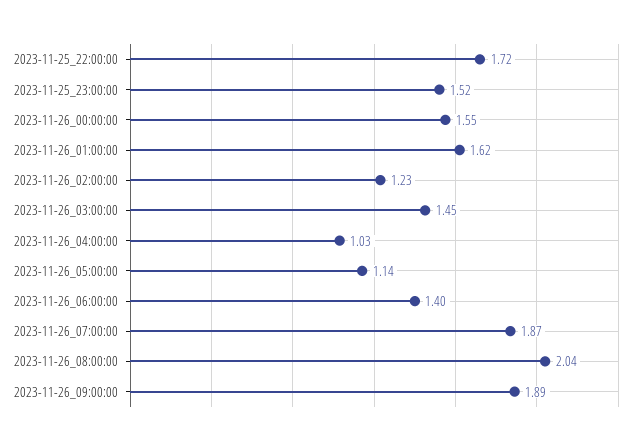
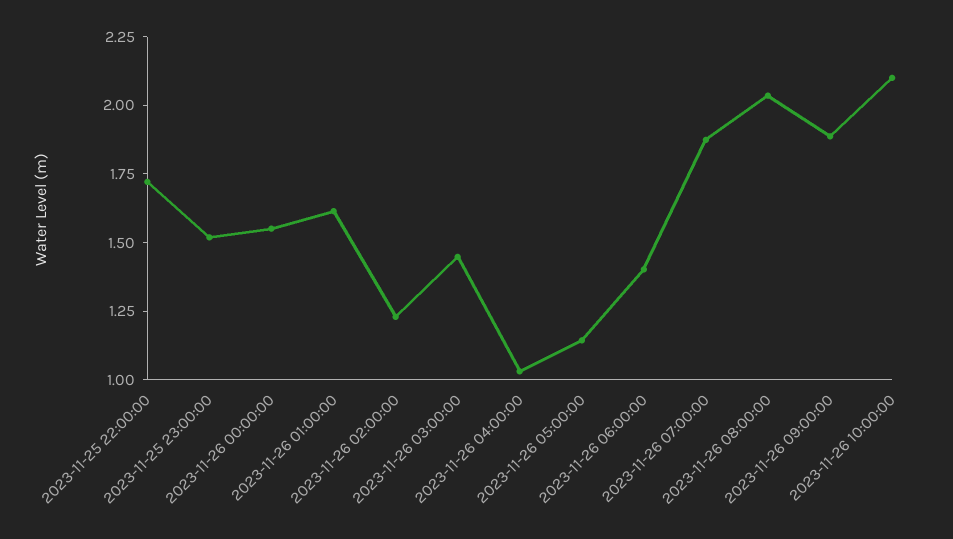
2023-11-26 10:00:00: none -> 2.1

